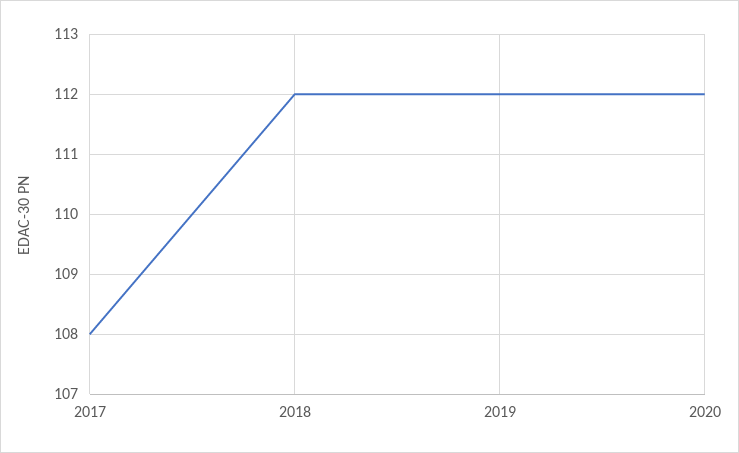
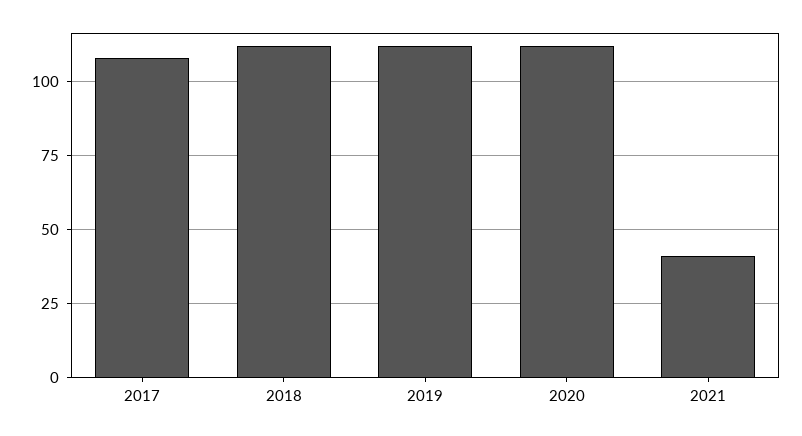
2021: none -> 40

